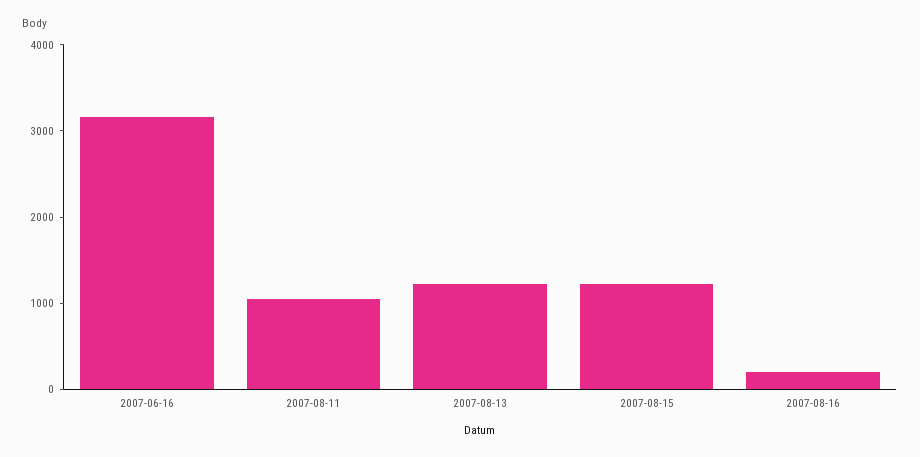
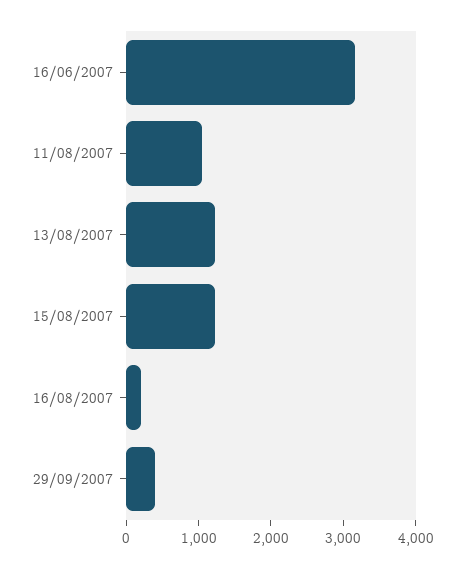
29/09/2007: none -> 400

